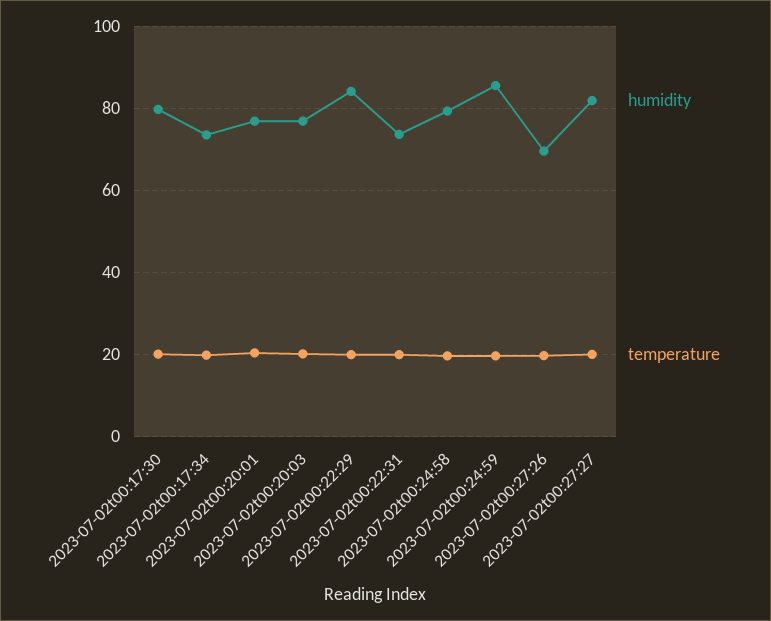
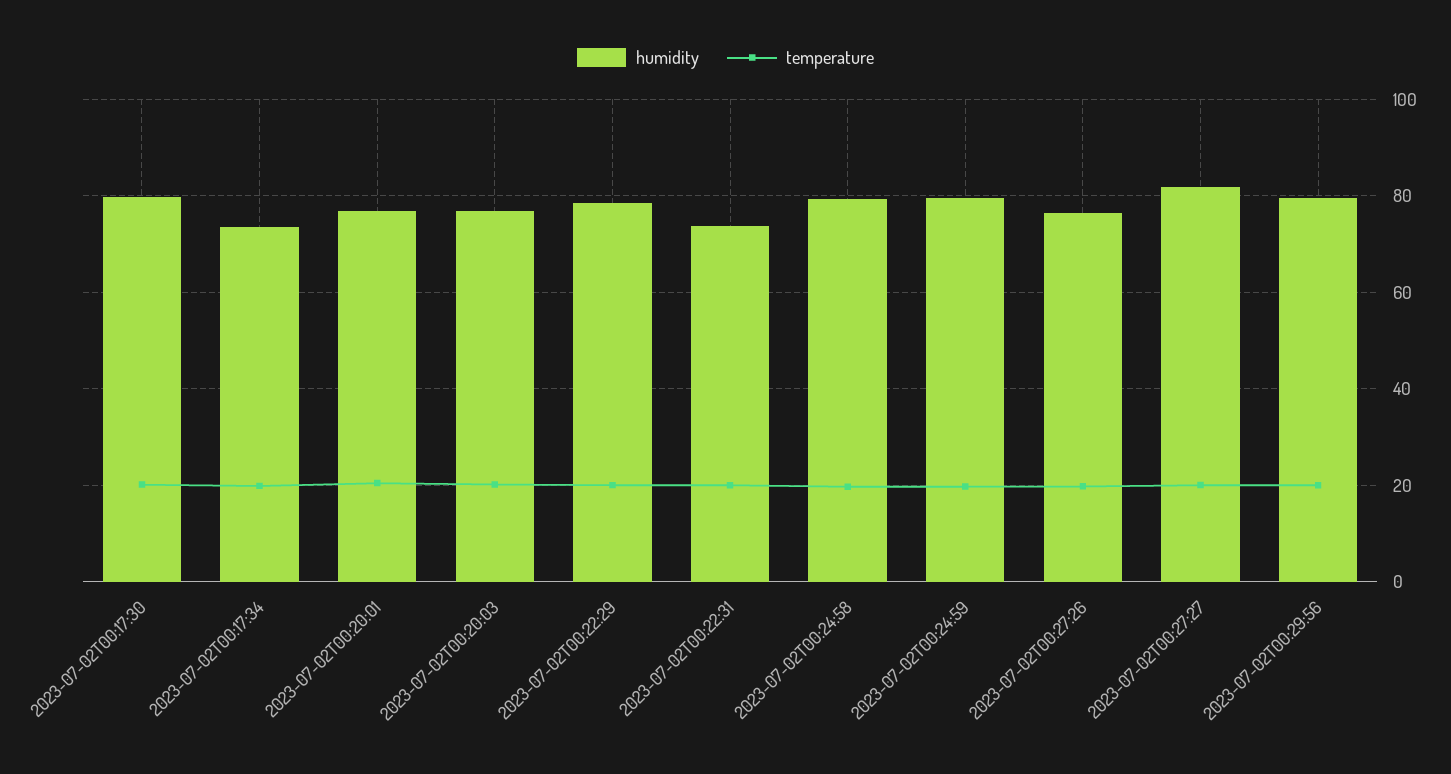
humidity, 2023-07-02t00:22:29: 84 -> 78
humidity, 2023-07-02t00:24:59: 86 -> 80
humidity, 2023-07-02t00:27:26: 70 -> 76
humidity, 2023-07-02T00:29:56: none -> 80
temperature, 2023-07-02T00:29:56: none -> 20

